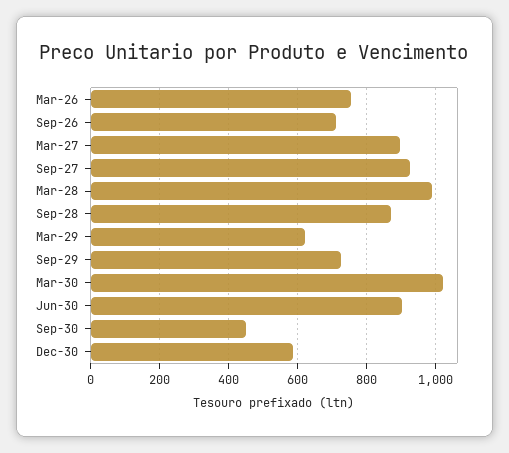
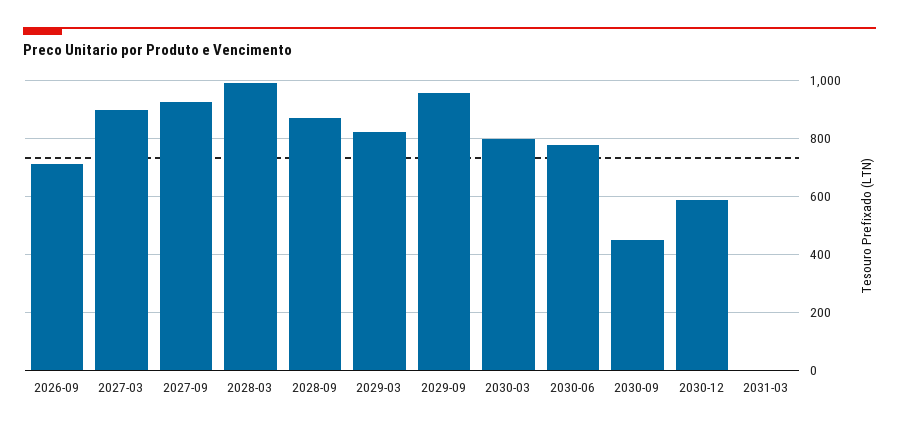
Mar-26: 760 -> none
Mar-29: 620 -> 825
Sep-29: 720 -> 950
Mar-30: 1020 -> 800
Jun-30: 900 -> 775
2031-03: none -> 0

